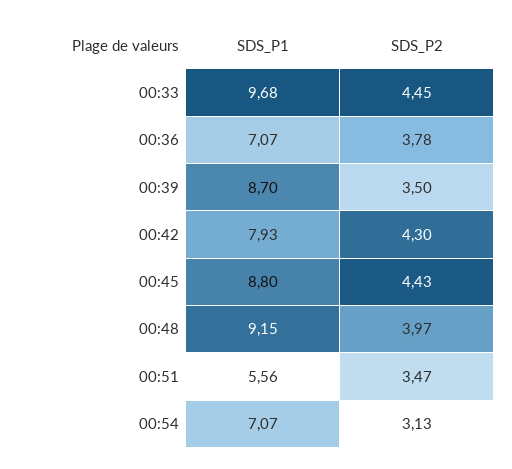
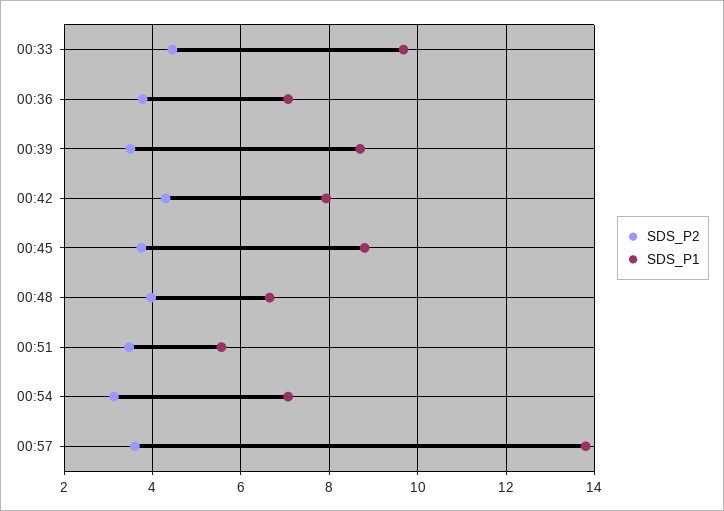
SDS_P2, 00:45: 4.43 -> 3.8
SDS_P1, 00:48: 9.15 -> 6.6
SDS_P2, 00:57: none -> 3.6
SDS_P1, 00:57: none -> 13.8

